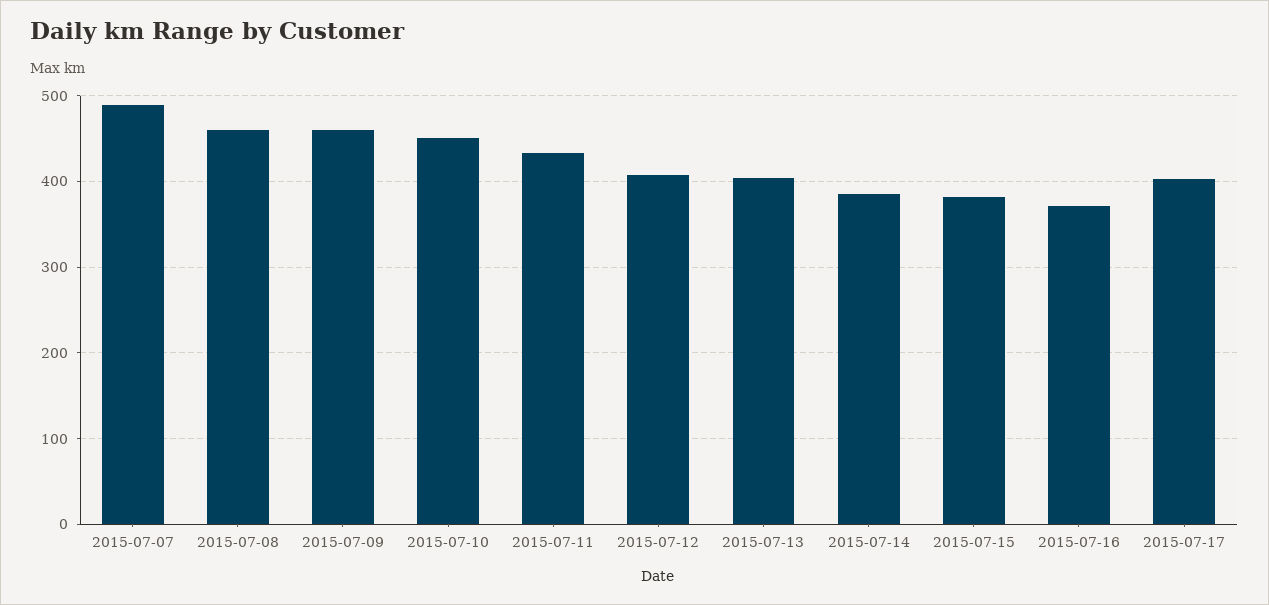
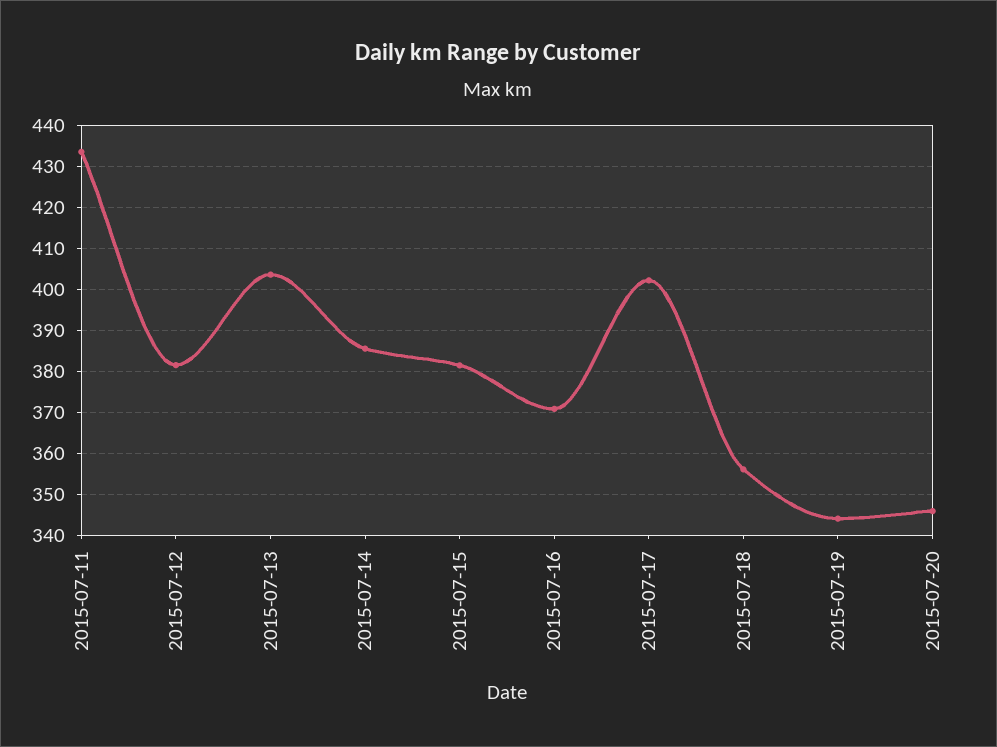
2015-07-07: 490 -> none
2015-07-08: 460 -> none
2015-07-09: 460 -> none
2015-07-10: 450 -> none
2015-07-12: 410 -> 382
2015-07-18: none -> 356
2015-07-19: none -> 344
2015-07-20: none -> 346

